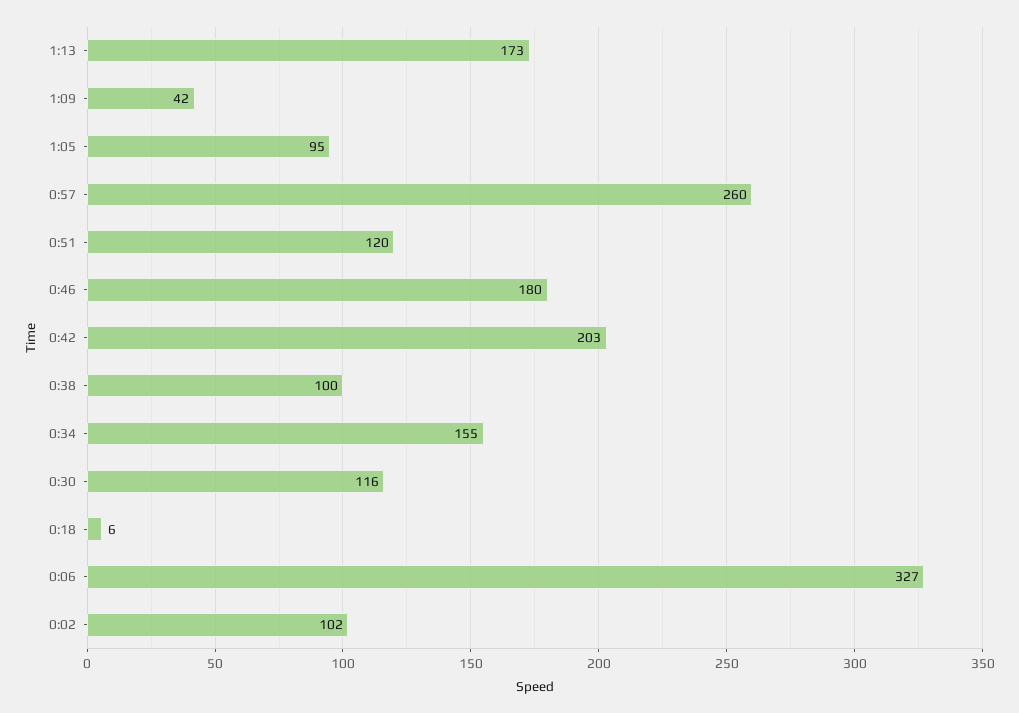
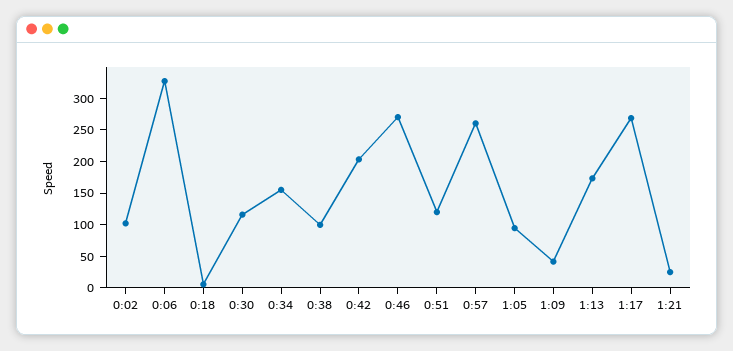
0:46: 180 -> 275
1:17: none -> 275
1:21: none -> 25

